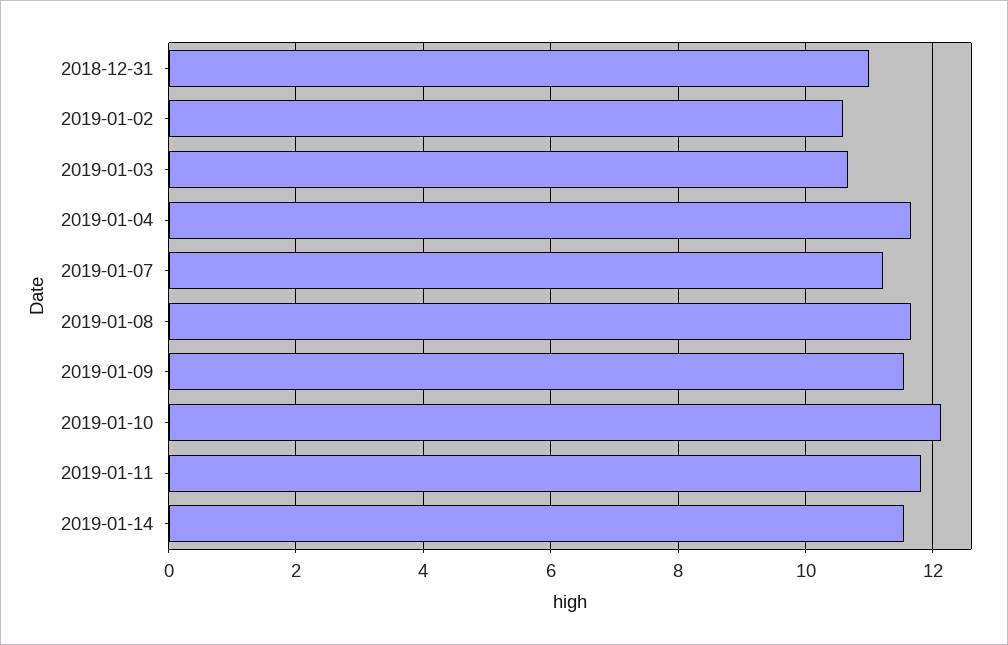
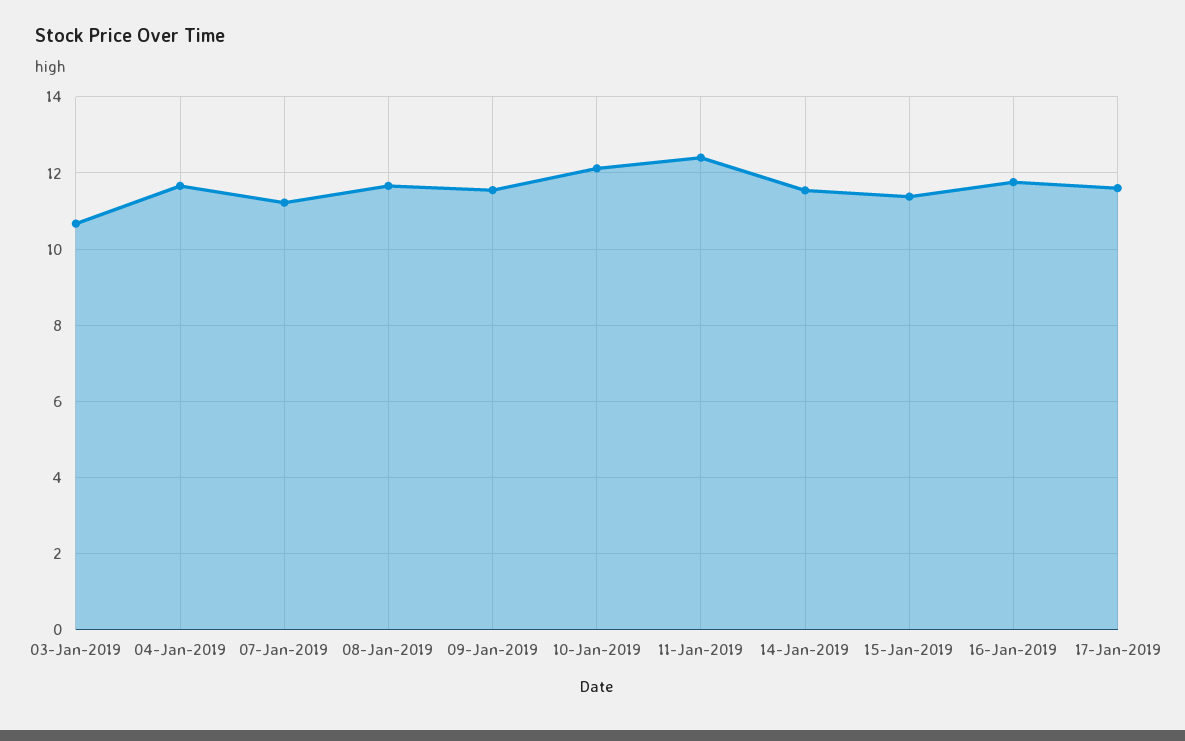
2018-12-31: 11 -> none
2019-01-02: 10.6 -> none
2019-01-11: 11.8 -> 12.4
15-Jan-2019: none -> 11.4
16-Jan-2019: none -> 11.8
17-Jan-2019: none -> 11.6

